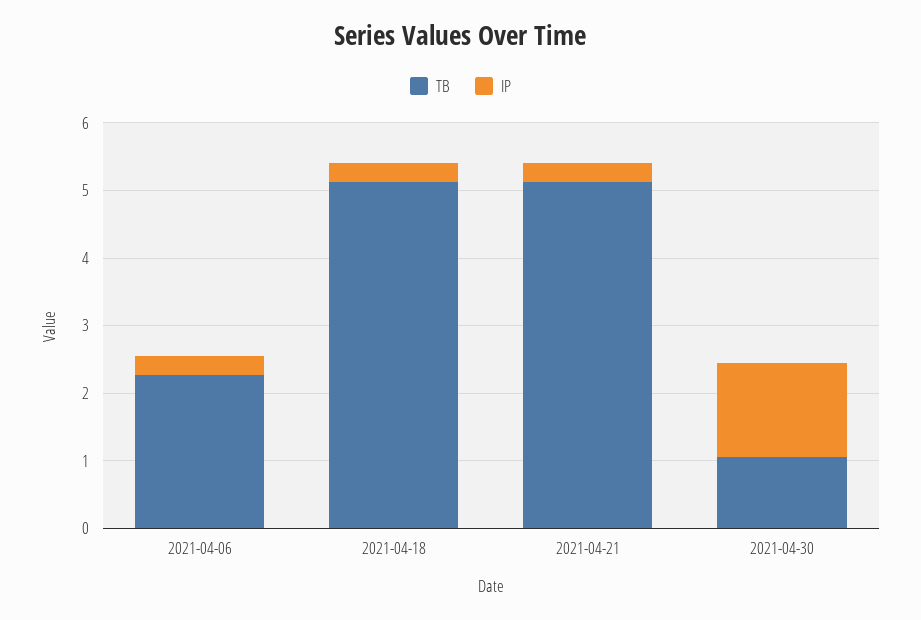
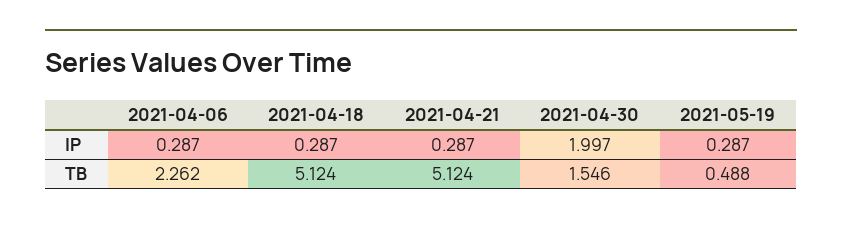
TB, 2021-04-30: 1 -> 1.546
IP, 2021-04-30: 1.4 -> 1.997
IP, 2021-05-19: none -> 0.287
TB, 2021-05-19: none -> 0.488

